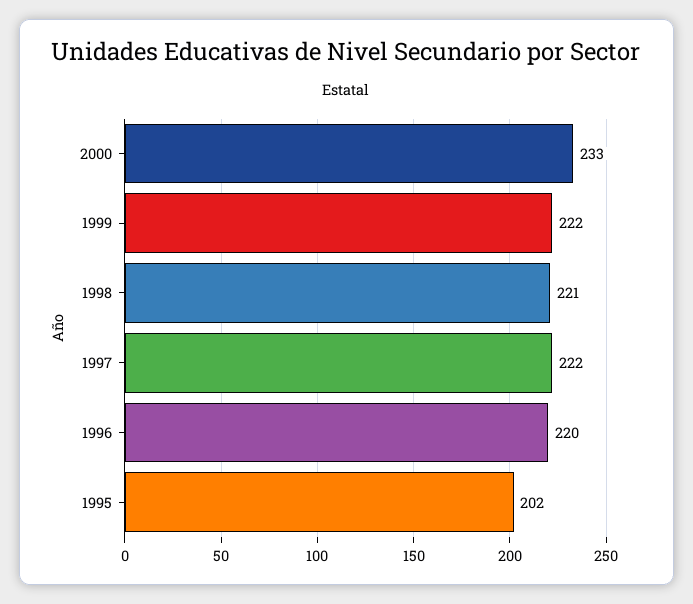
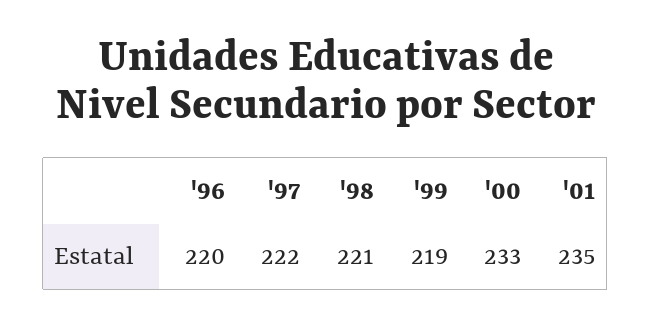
1999: 222 -> 219
1995: 202 -> none
'01: none -> 235

